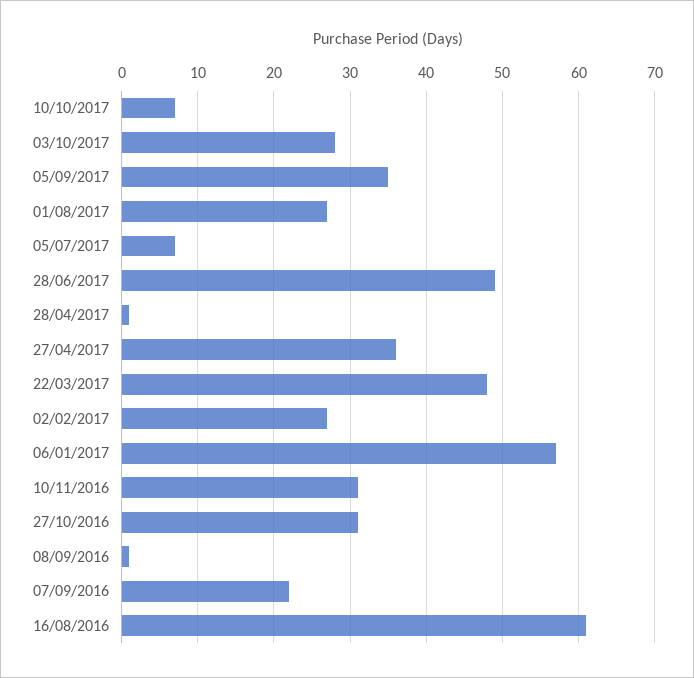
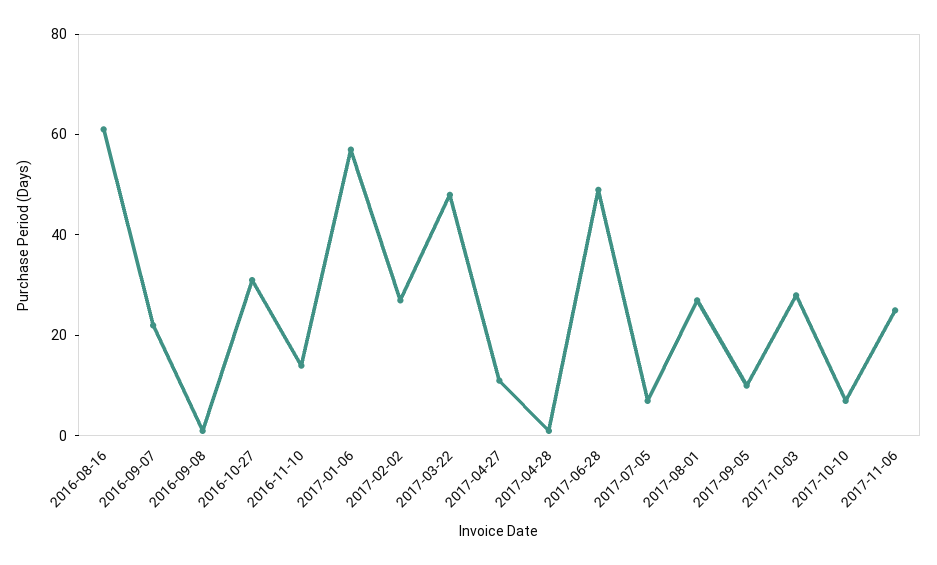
05/09/2017: 35 -> 10
27/04/2017: 36 -> 10
10/11/2016: 31 -> 15
2017-11-06: none -> 25

